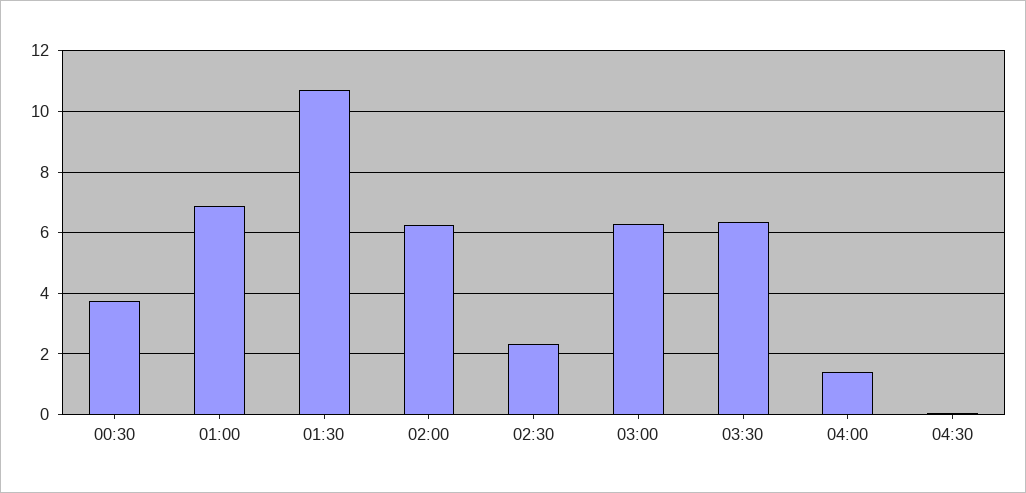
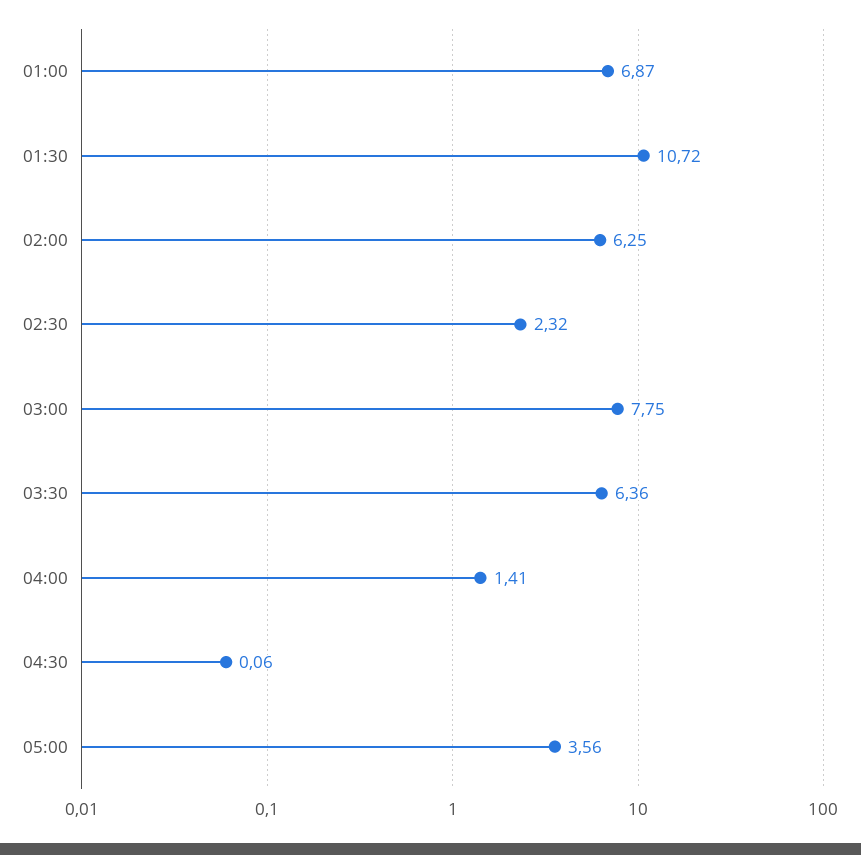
00:30: 3.8 -> none
03:00: 6.2 -> 7.75
05:00: none -> 3.56

